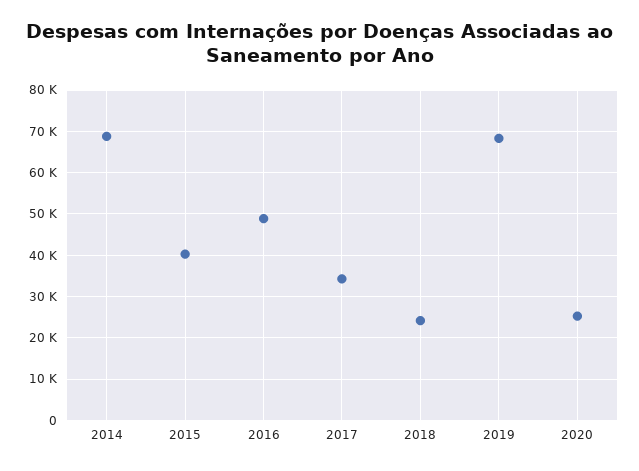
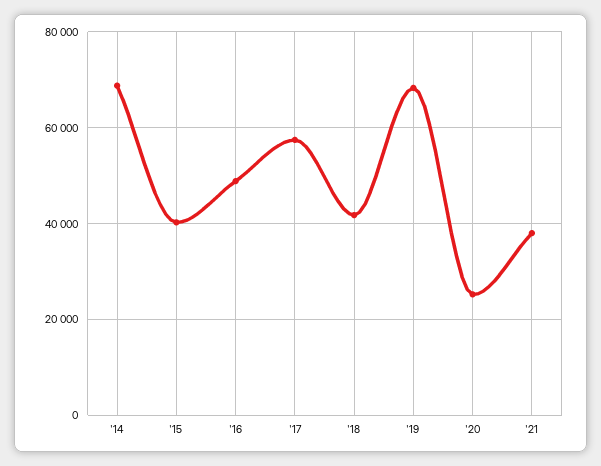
2017: 34000 -> 58000
2018: 24000 -> 42000
'21: none -> 38000

